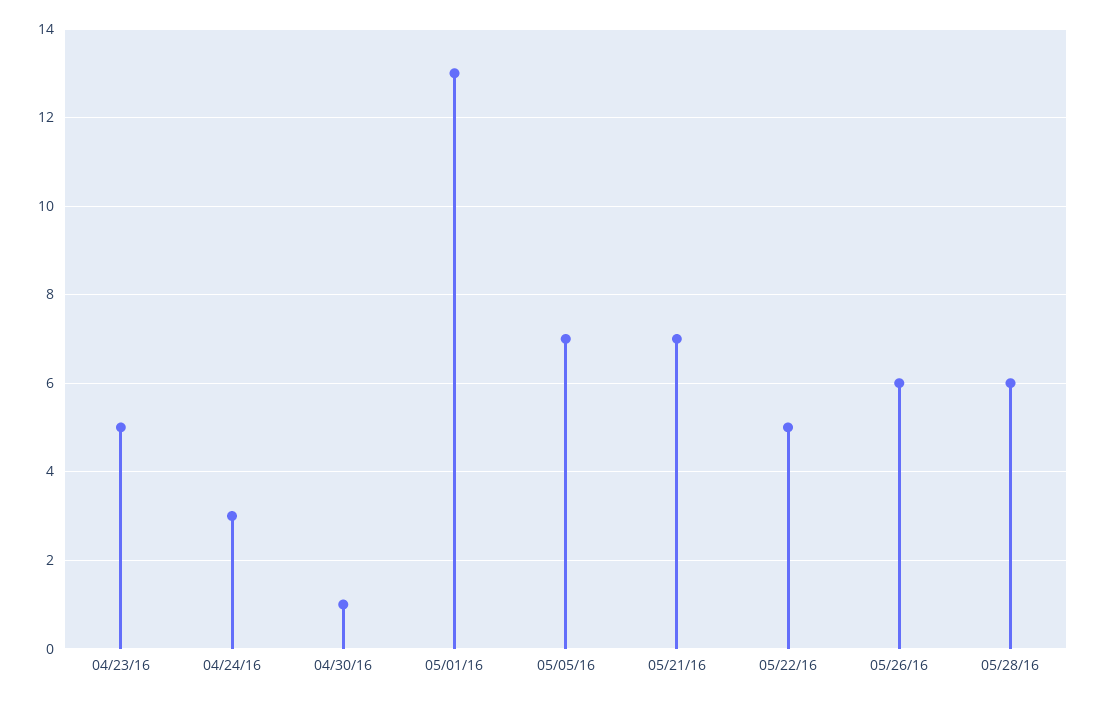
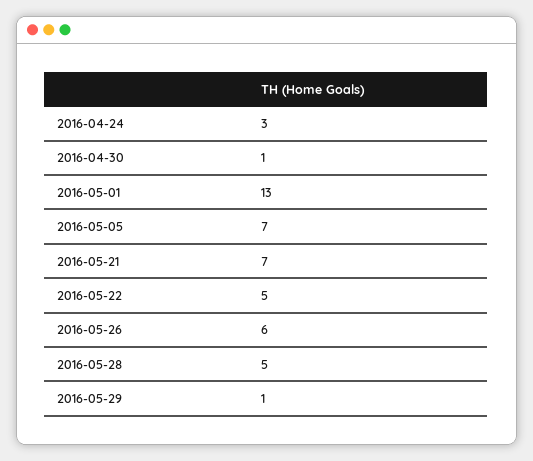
04/23/16: 5 -> none
05/28/16: 6 -> 5
2016-05-29: none -> 1

